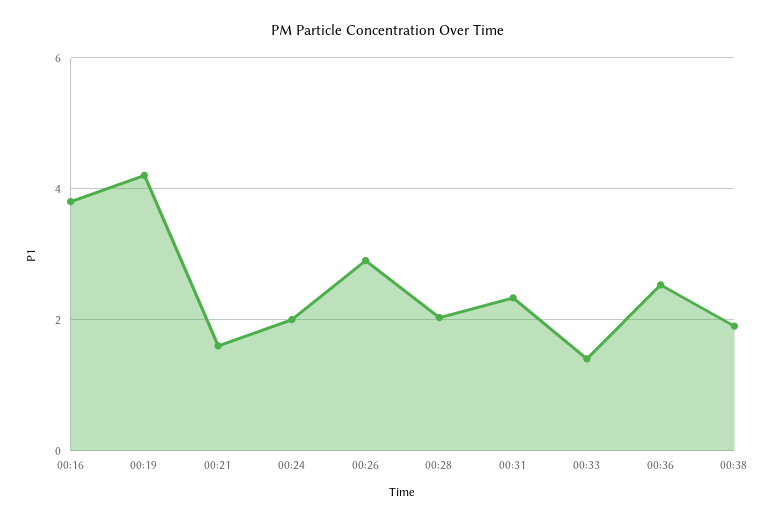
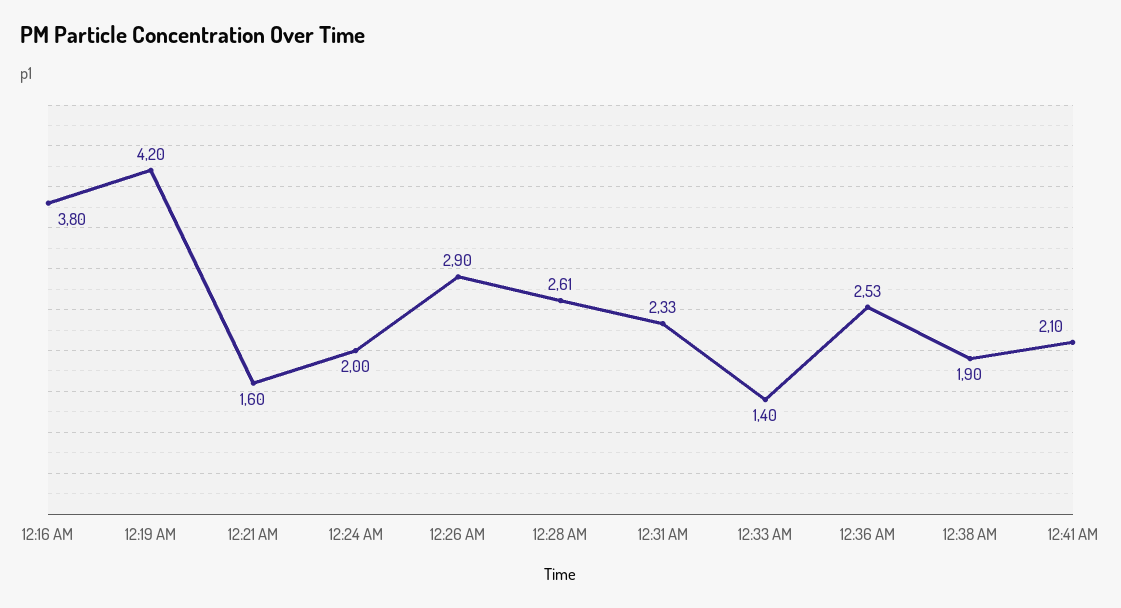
00:28: 2 -> 2.61
12:41 AM: none -> 2.1

